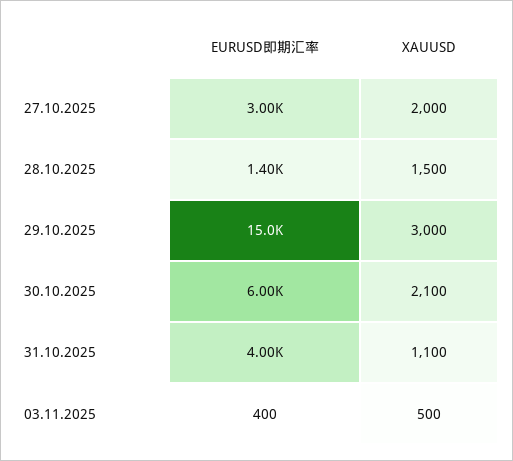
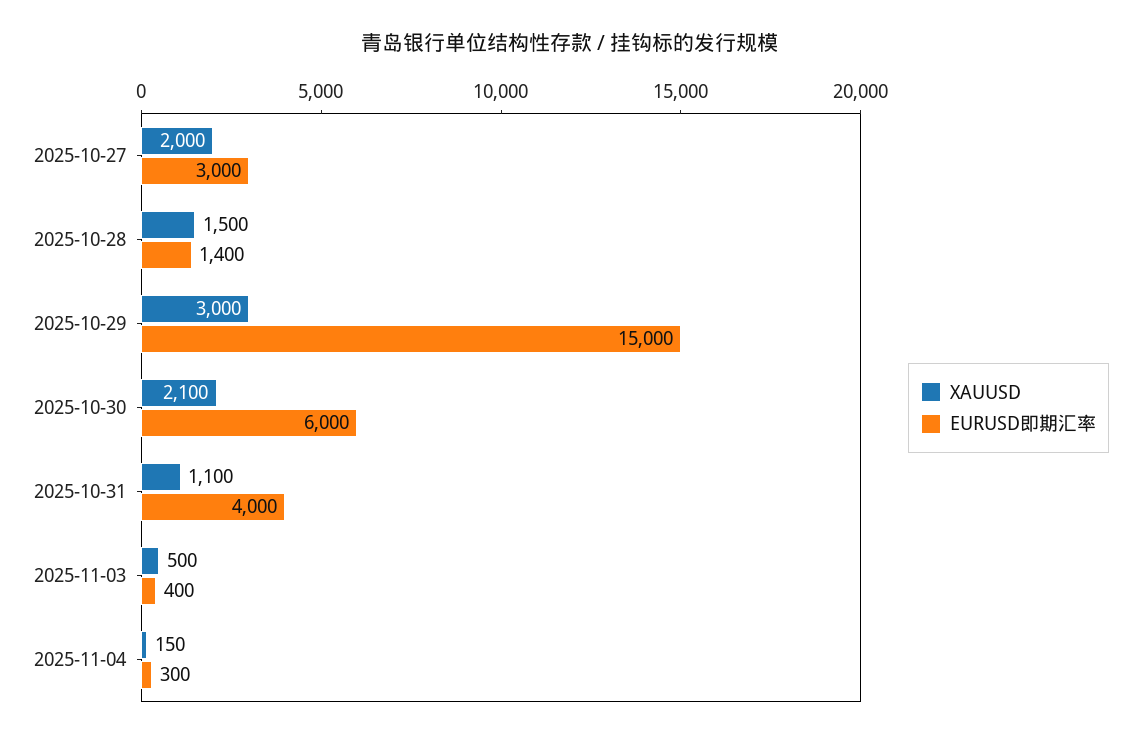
XAUUSD, 2025-11-04: none -> 150
EURUSD即期汇率, 2025-11-04: none -> 300

